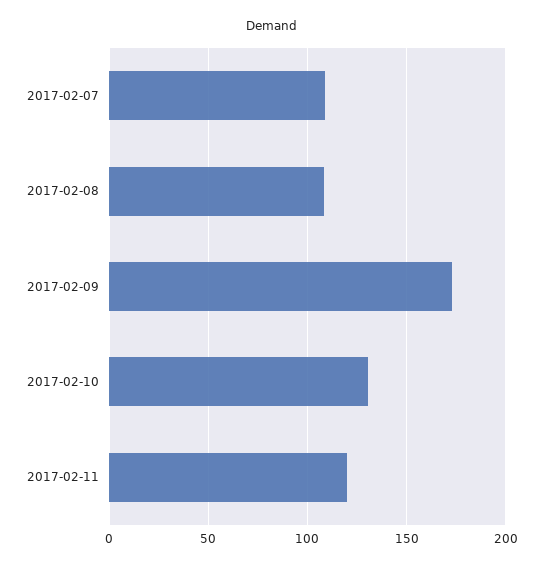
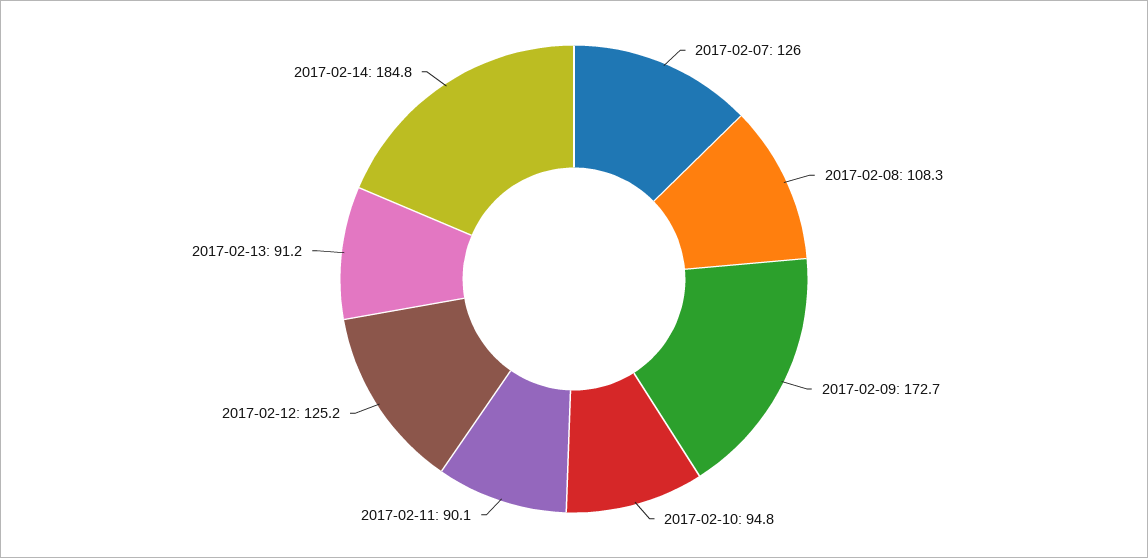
2017-02-07: 110 -> 126
2017-02-10: 130 -> 94.8
2017-02-11: 120 -> 90.1
2017-02-12: none -> 125.2
2017-02-13: none -> 91.2
2017-02-14: none -> 184.8

